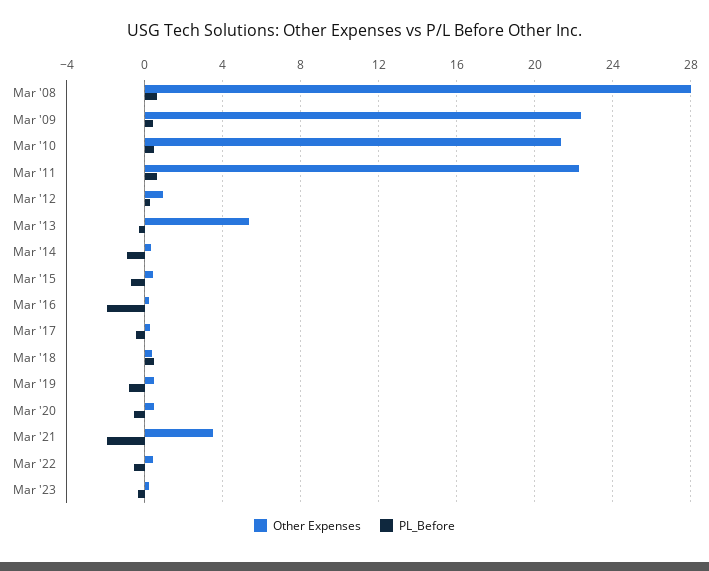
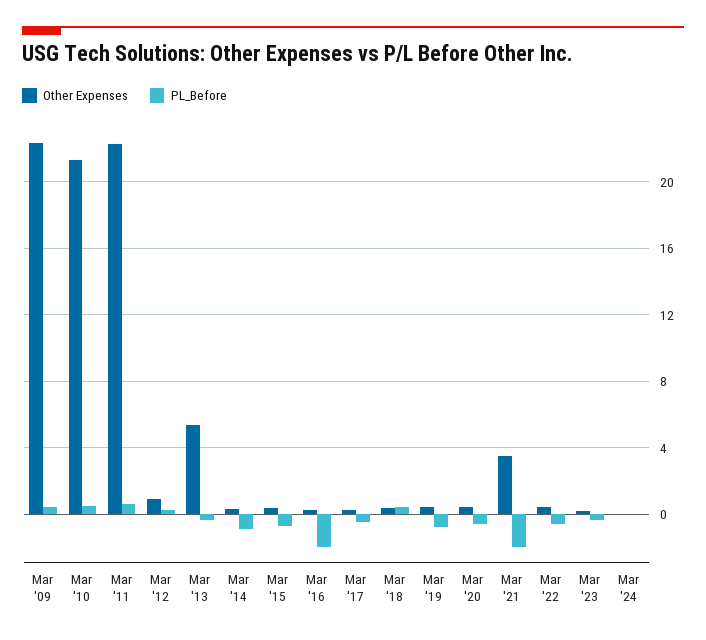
Other Expenses, Mar '08: 28 -> none
PL_Before, Mar '08: 0.5 -> none
Other Expenses, Mar '24: none -> 0
PL_Before, Mar '24: none -> 0

